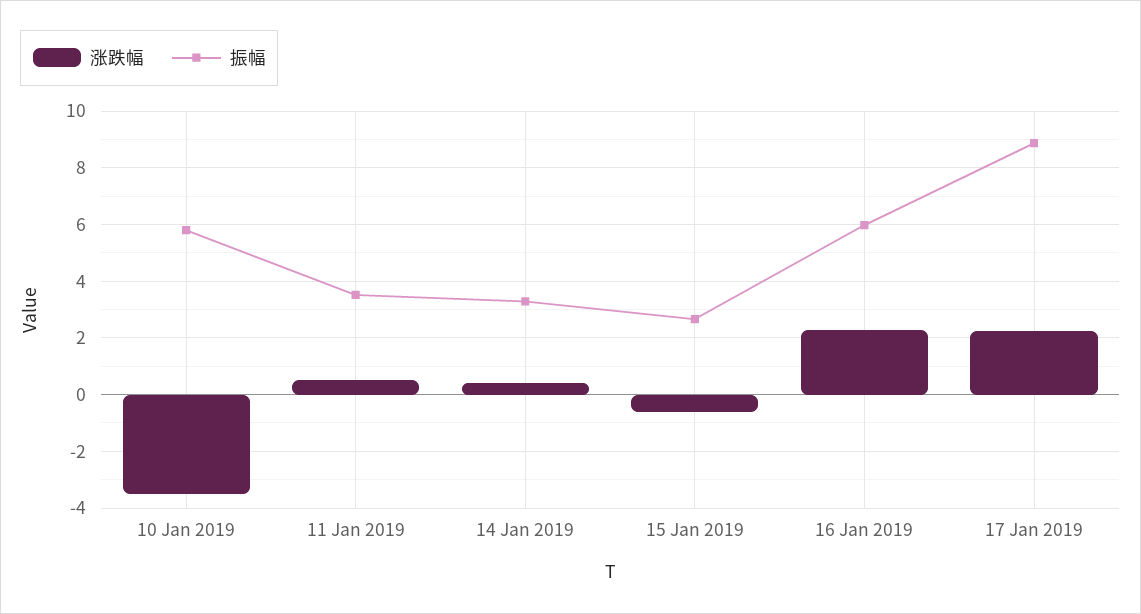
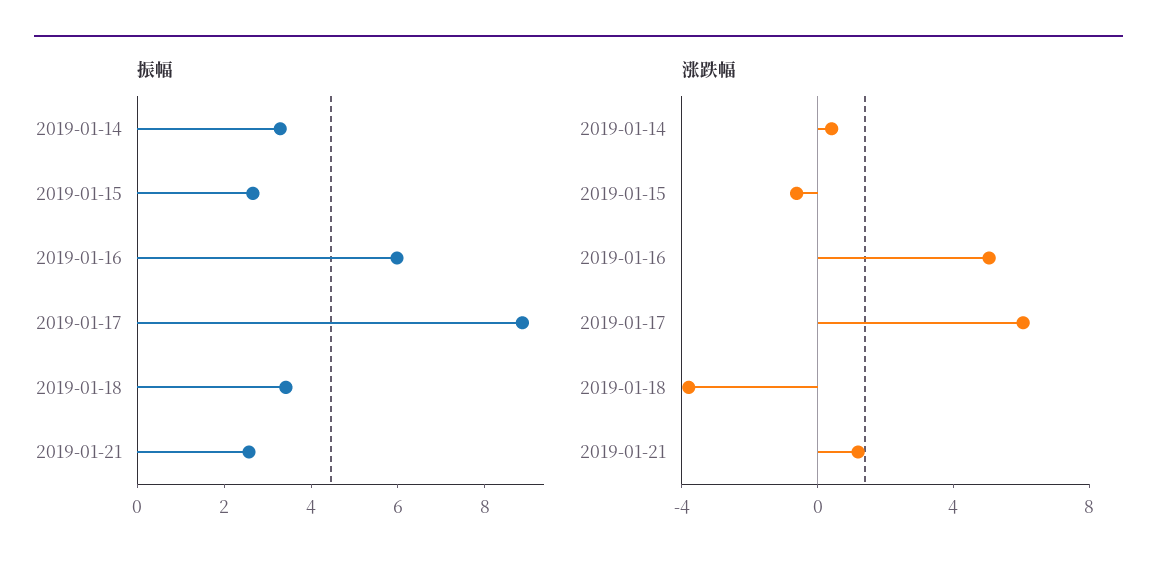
涨跌幅, 10 Jan 2019: -3.5 -> none
振幅, 10 Jan 2019: 5.75 -> none
涨跌幅, 11 Jan 2019: 0.5 -> none
振幅, 11 Jan 2019: 3.5 -> none
涨跌幅, 16 Jan 2019: 2.25 -> 5
涨跌幅, 17 Jan 2019: 2.25 -> 6
振幅, 2019-01-18: none -> 3.5
振幅, 2019-01-21: none -> 2.5
涨跌幅, 2019-01-18: none -> -4
涨跌幅, 2019-01-21: none -> 1

